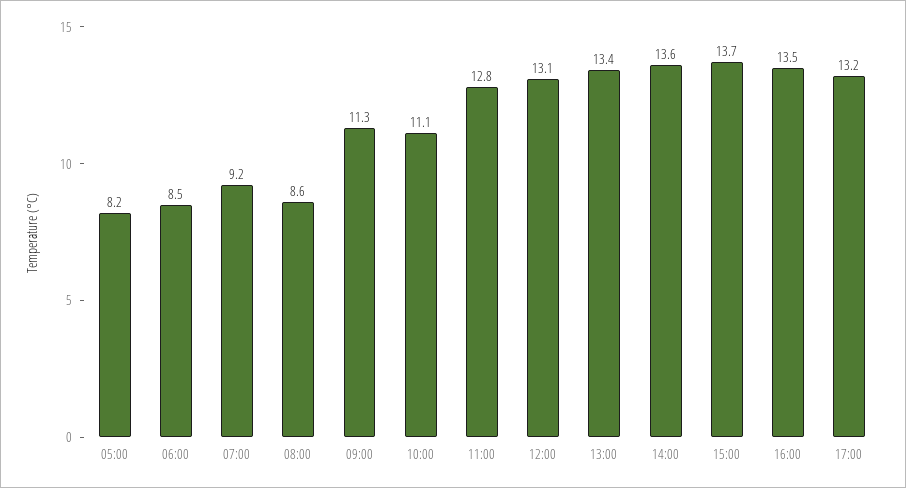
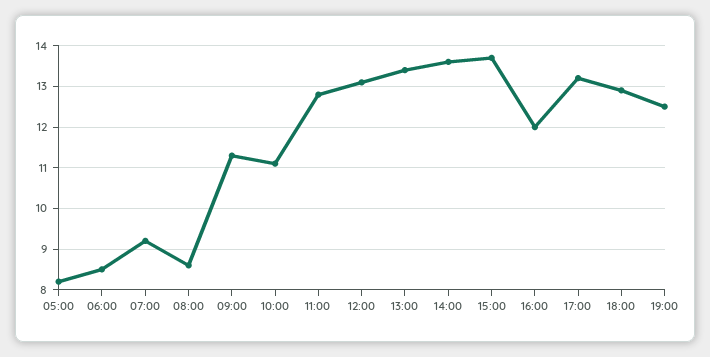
16:00: 13.5 -> 12
18:00: none -> 13
19:00: none -> 12.5

